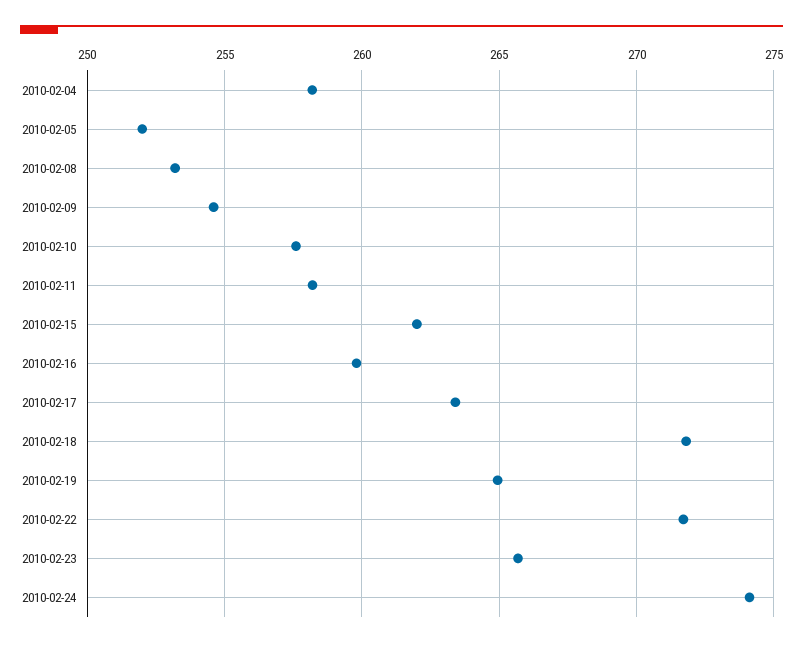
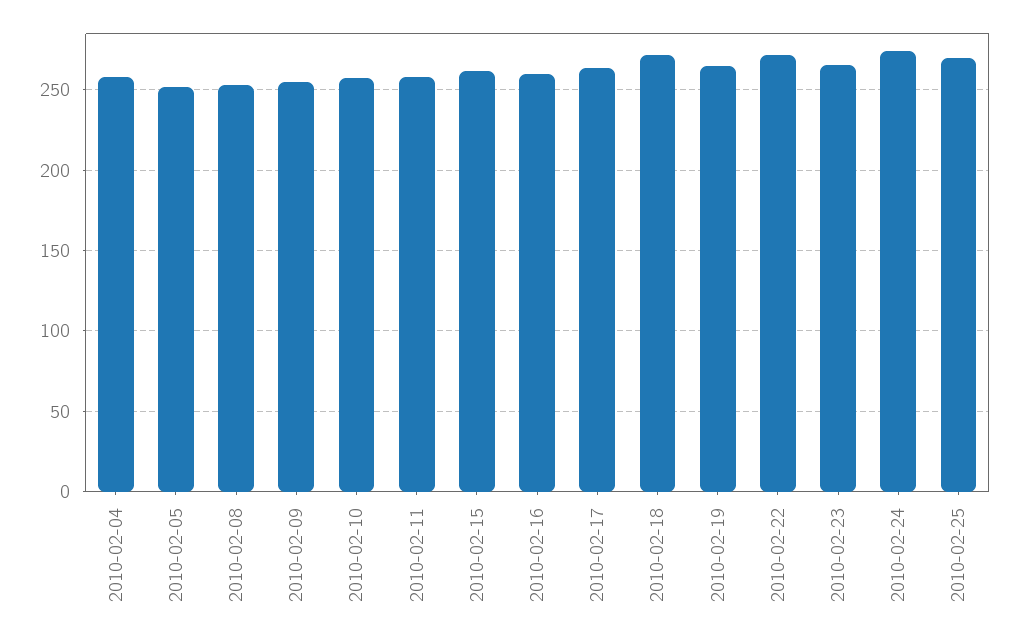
2010-02-25: none -> 270

